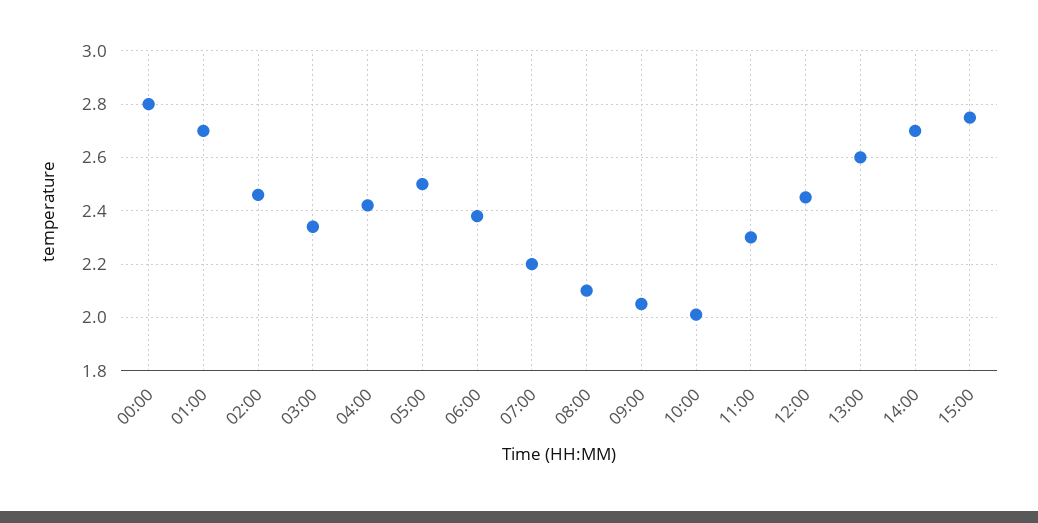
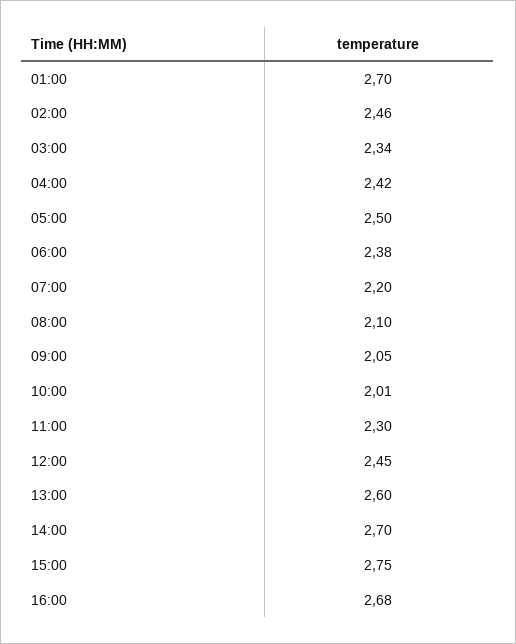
00:00: 2.8 -> none
16:00: none -> 2.68

